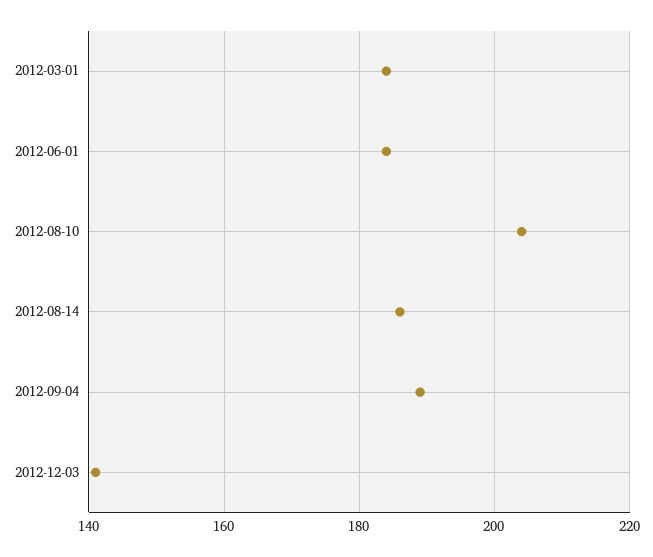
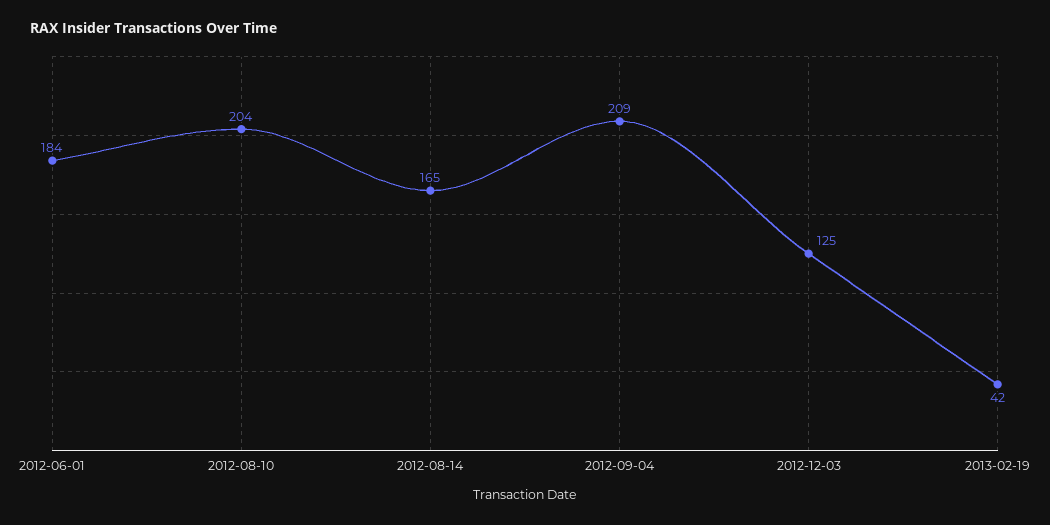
2012-03-01: 185 -> none
2012-08-14: 185 -> 165
2012-09-04: 190 -> 209
2012-12-03: 140 -> 125
2013-02-19: none -> 42

